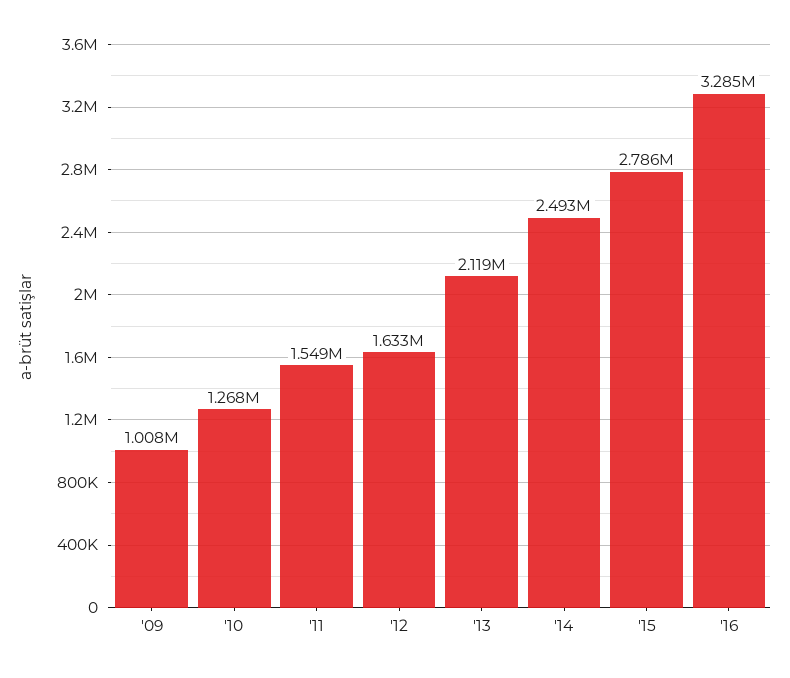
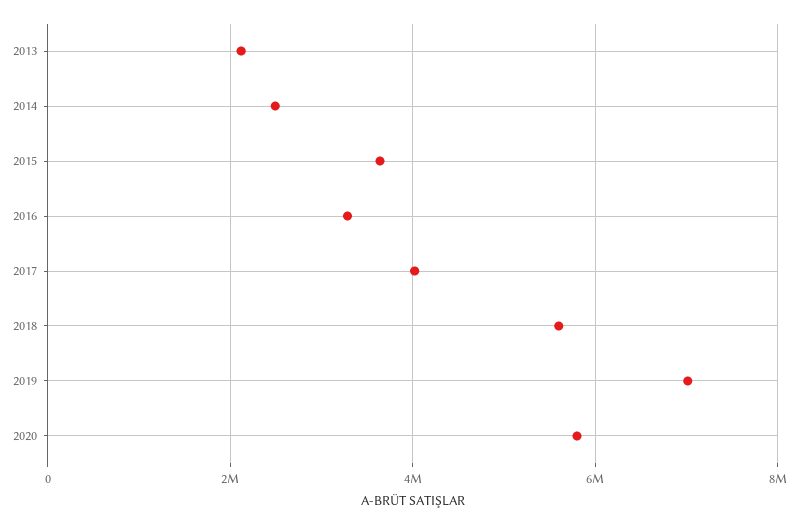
'09: 1008000 -> none
'10: 1268000 -> none
'11: 1549000 -> none
'12: 1633000 -> none
'15: 2786000 -> 3600000
2017: none -> 4000000
2018: none -> 5600000
2019: none -> 7000000
2020: none -> 5800000

